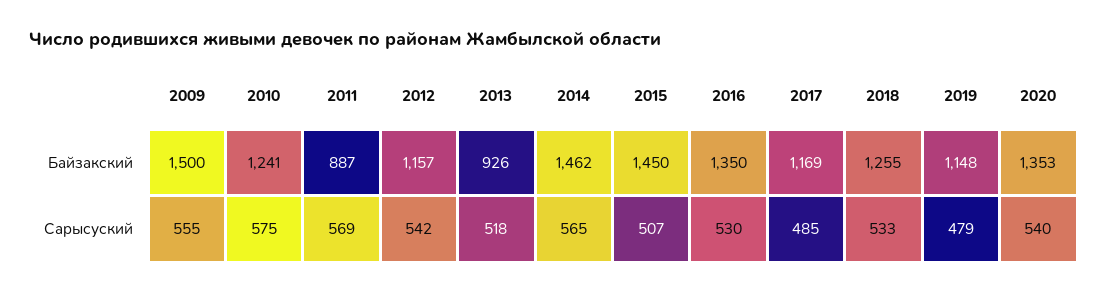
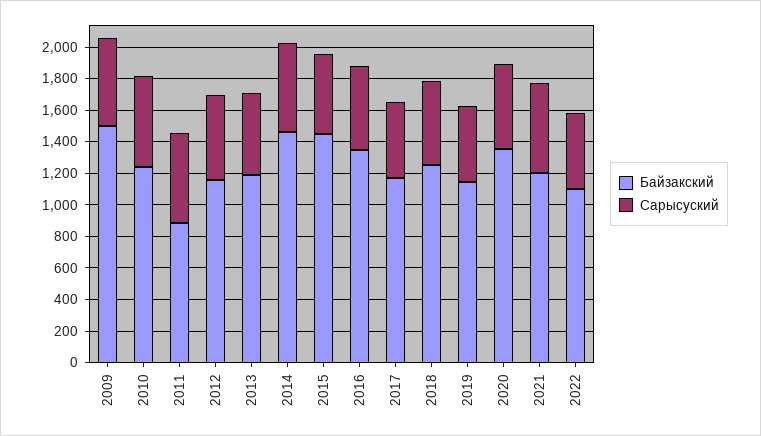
Байзакский, 2013: 926 -> 1200
Байзакский, 2021: none -> 1200
Сарысуский, 2021: none -> 600
Байзакский, 2022: none -> 1100
Сарысуский, 2022: none -> 500

